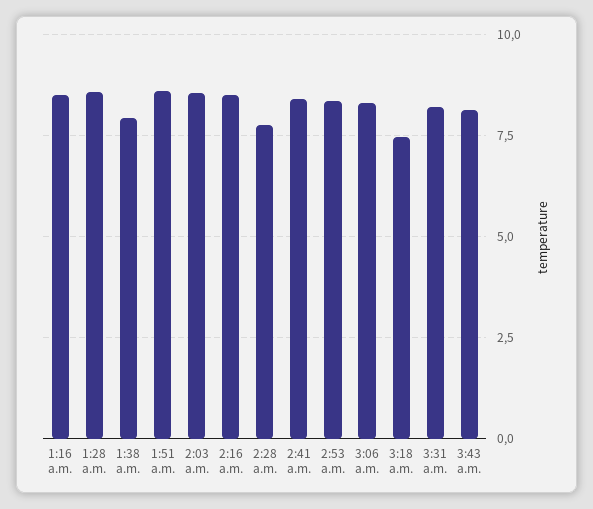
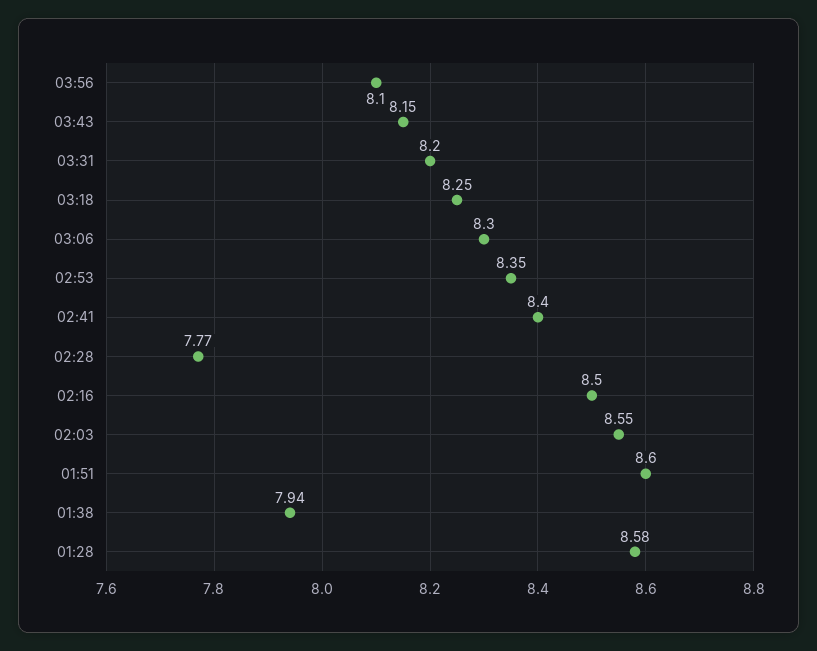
1:16 a.m.: 8.5 -> none
3:18 a.m.: 7.5 -> 8.25
03:56: none -> 8.1

